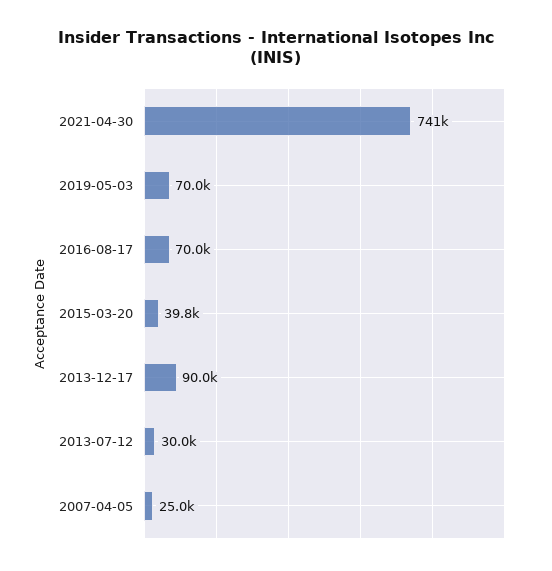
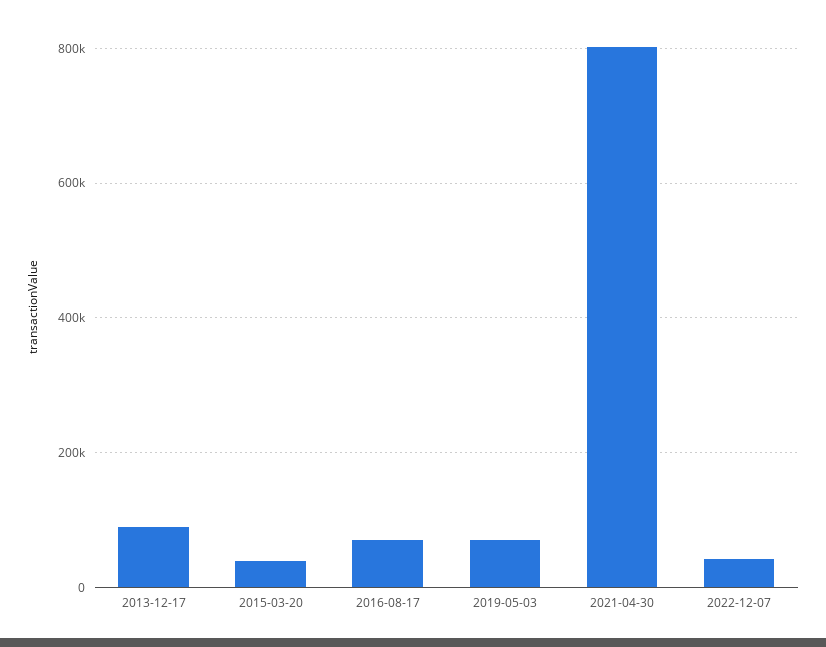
2021-04-30: 741000 -> 800000
2013-07-12: 30000 -> none
2007-04-05: 25000 -> none
2022-12-07: none -> 40000

